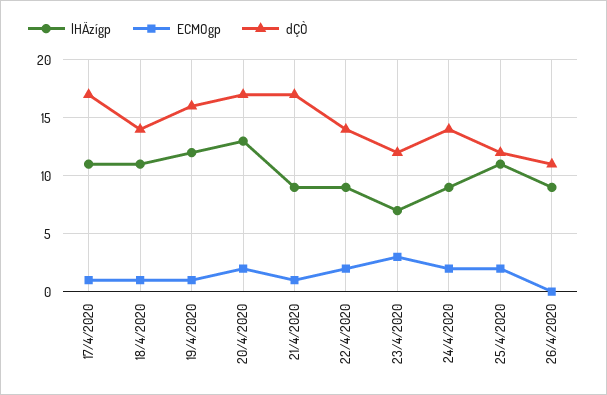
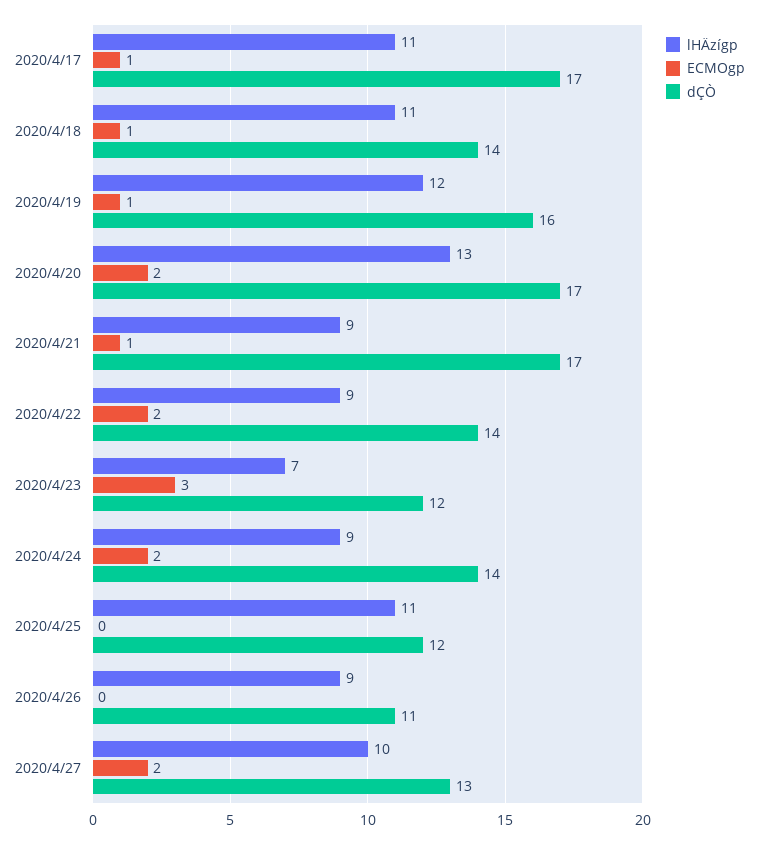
ECMOgp, 25/4/2020: 2 -> 0
lHÄzígp, 2020/4/27: none -> 10
ECMOgp, 2020/4/27: none -> 2
dÇÒ, 2020/4/27: none -> 13

